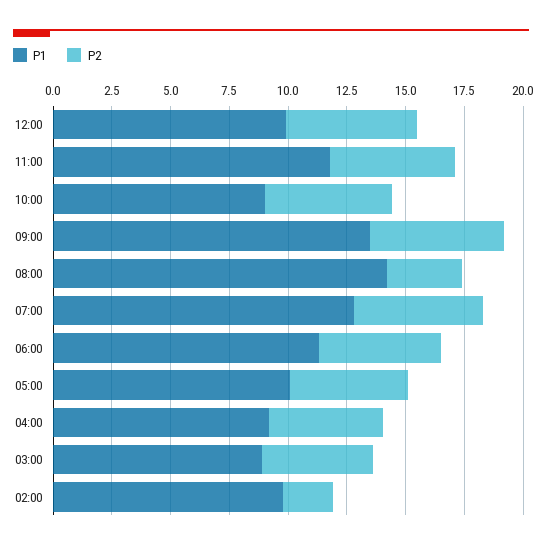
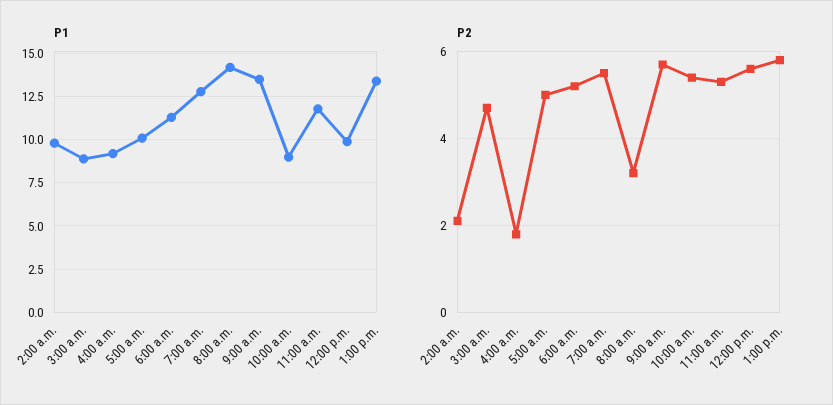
P2, 04:00: 5 -> 1.8
P1, 1:00 p.m.: none -> 13.5
P2, 1:00 p.m.: none -> 5.8

